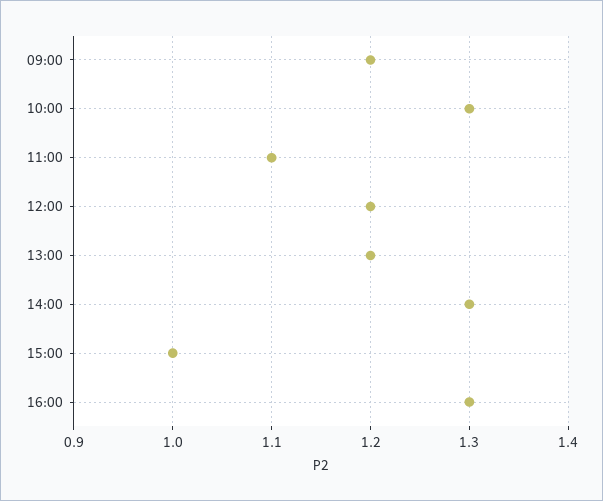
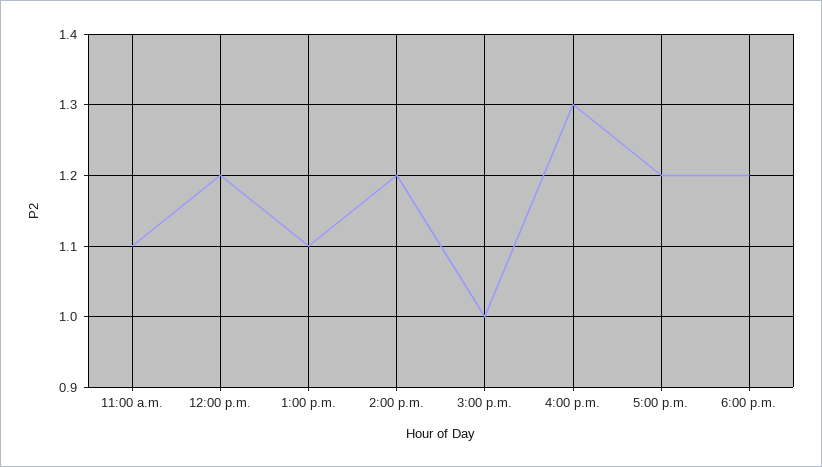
09:00: 1.2 -> none
10:00: 1.3 -> none
13:00: 1.2 -> 1.1
14:00: 1.3 -> 1.2
5:00 p.m.: none -> 1.2
6:00 p.m.: none -> 1.2

